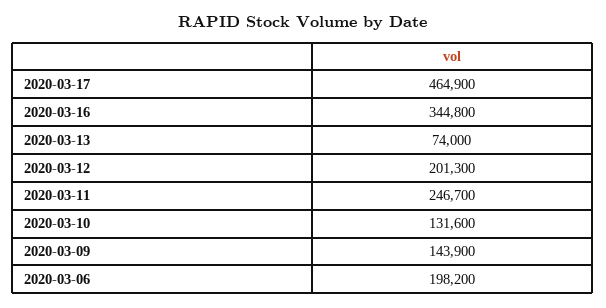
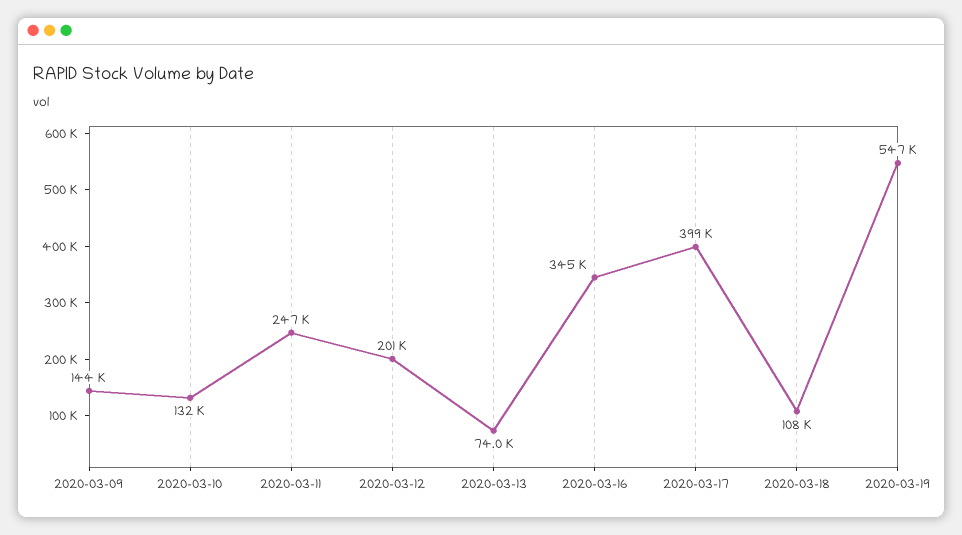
2020-03-17: 464900 -> 399000
2020-03-06: 198200 -> none
2020-03-18: none -> 108000
2020-03-19: none -> 547000

